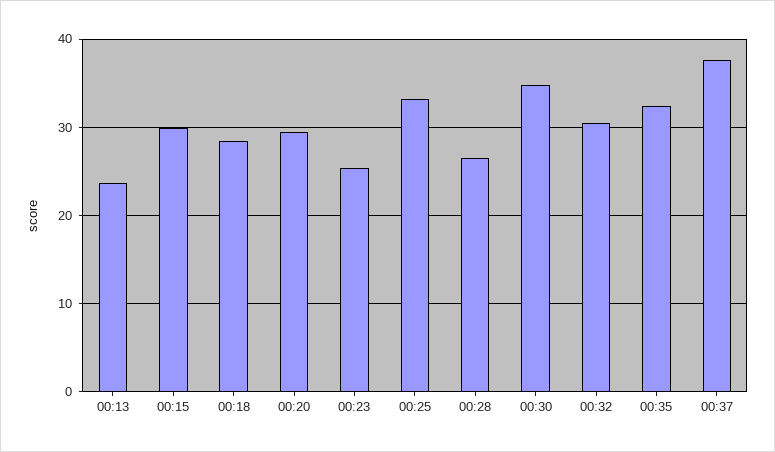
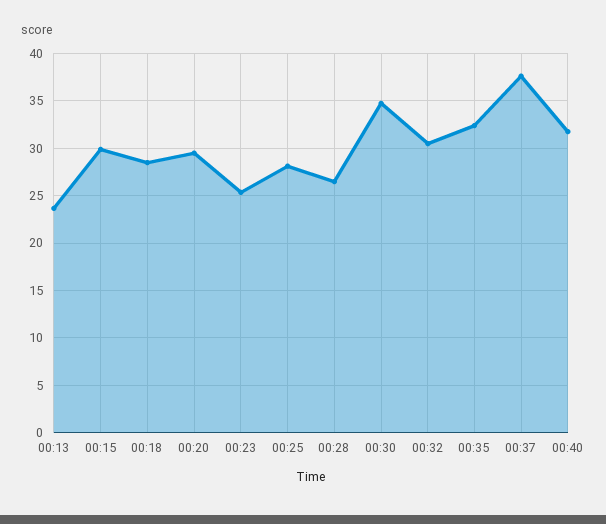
00:25: 33 -> 28
00:40: none -> 32

